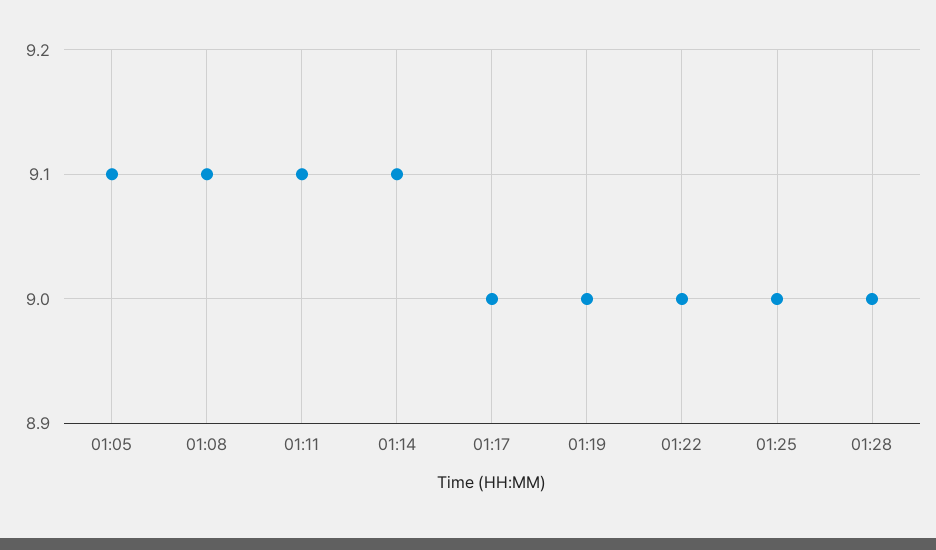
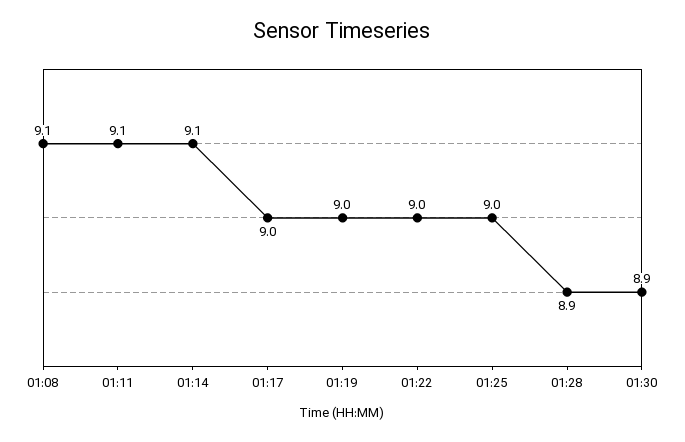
01:05: 9.1 -> none
01:28: 9 -> 8.9
01:30: none -> 8.9

